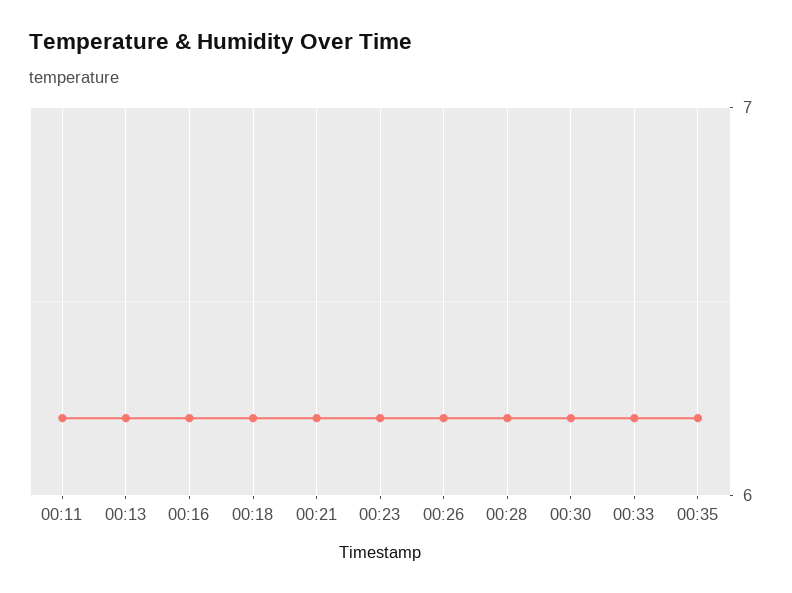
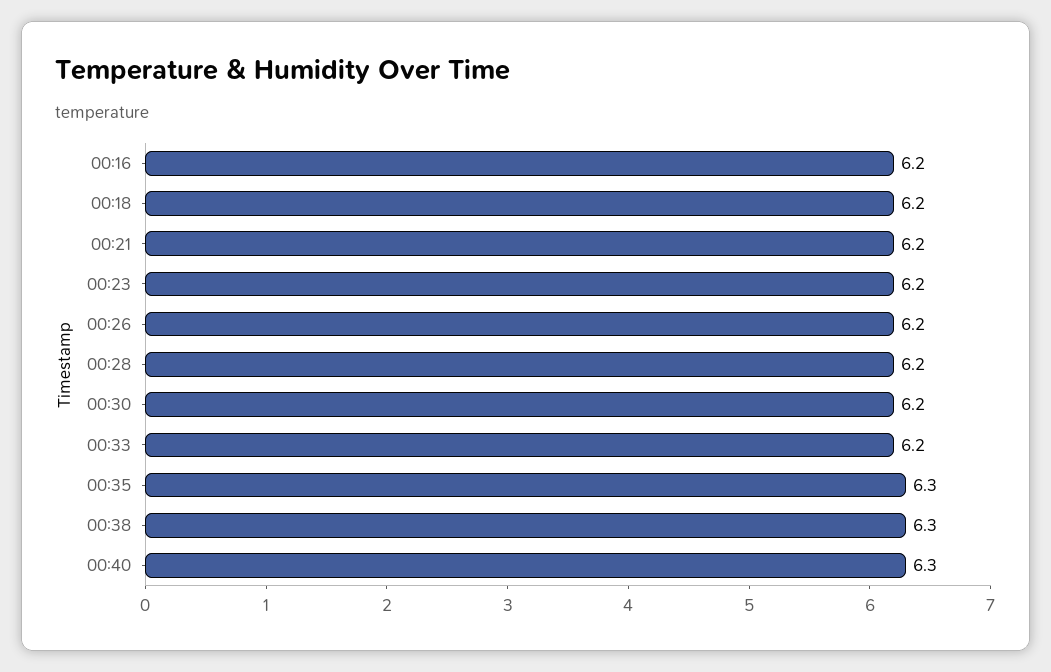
00:11: 6.2 -> none
00:13: 6.2 -> none
00:35: 6.2 -> 6.3
00:38: none -> 6.3
00:40: none -> 6.3

